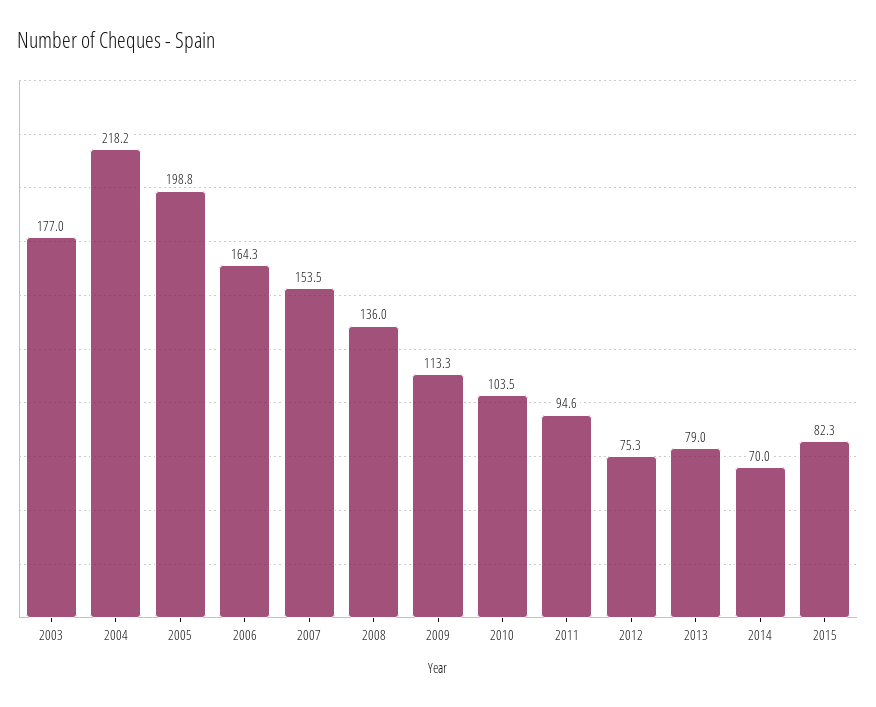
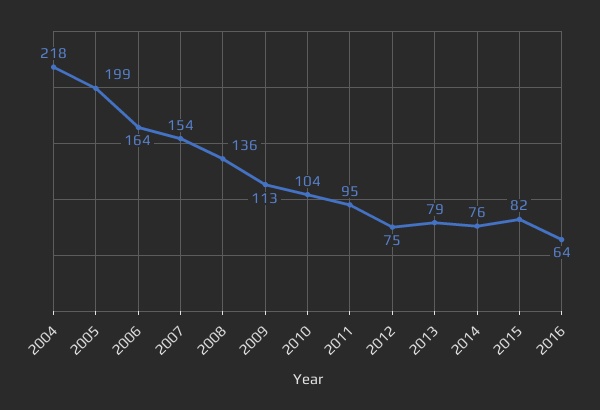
2003: 177 -> none
2014: 70 -> 76
2016: none -> 64

